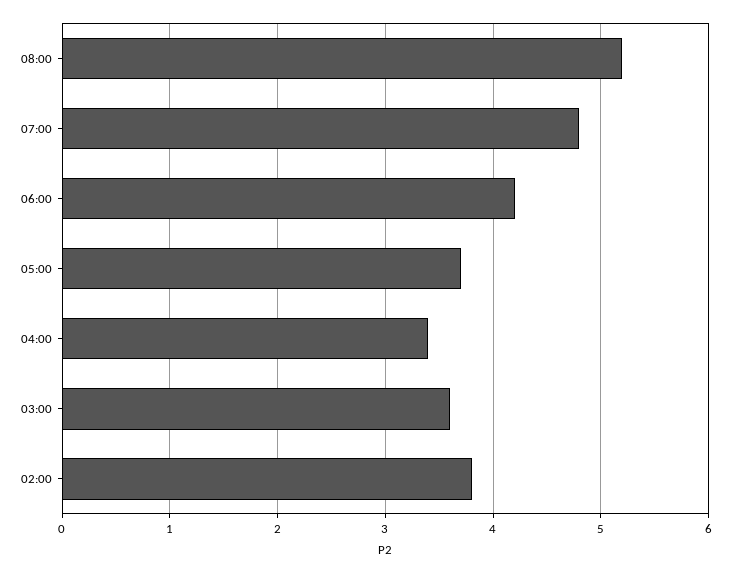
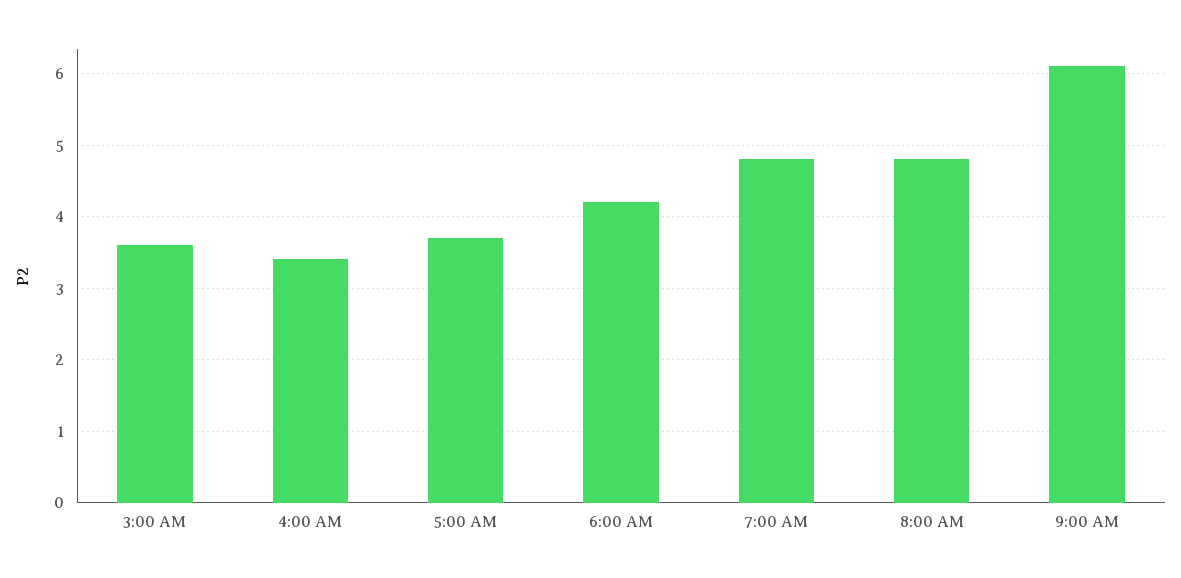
08:00: 5.2 -> 4.8
02:00: 3.8 -> none
9:00 AM: none -> 6.1

